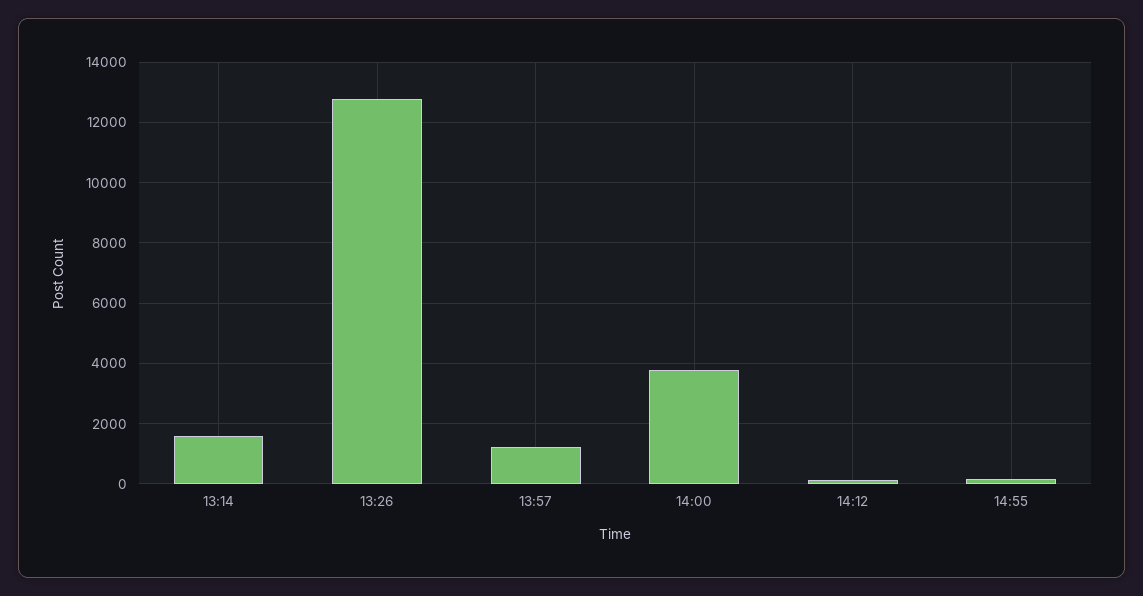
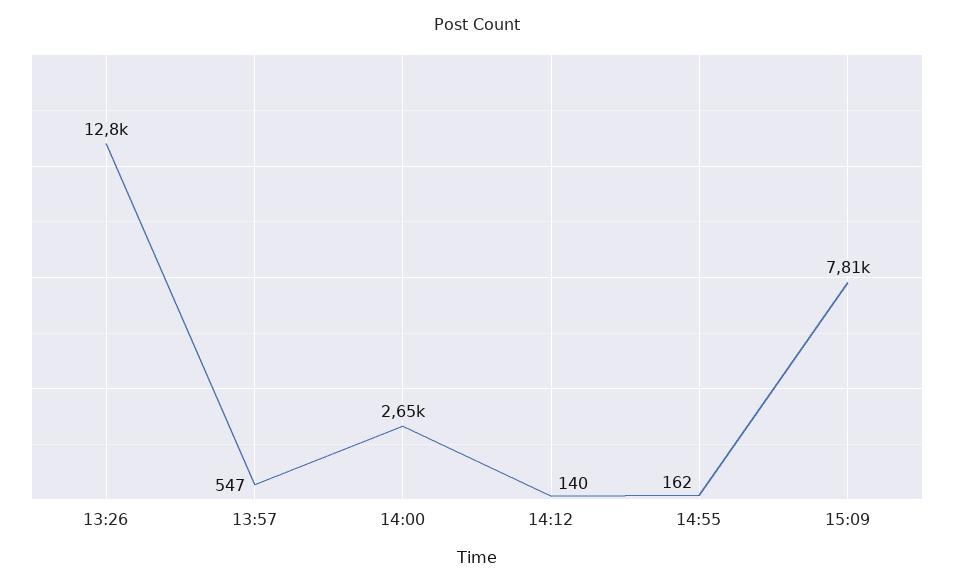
13:14: 1600 -> none
13:57: 1200 -> 547
14:00: 3800 -> 2650
15:09: none -> 7810

